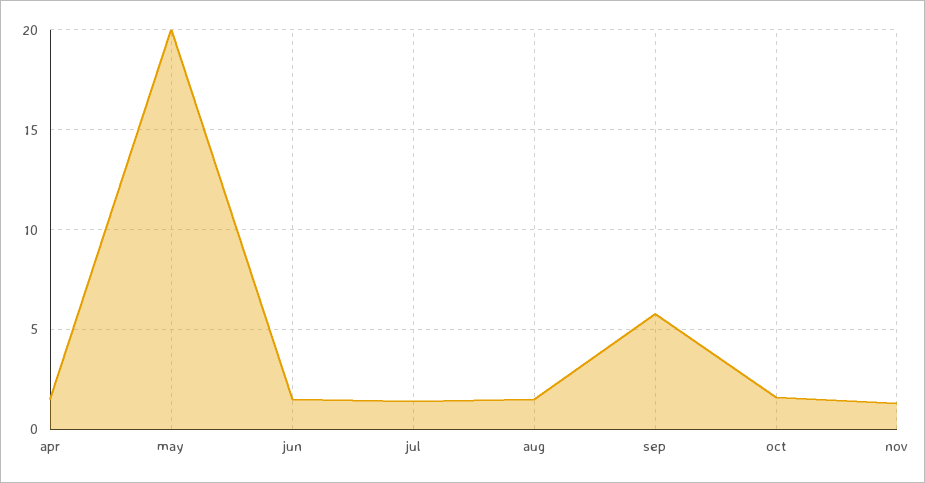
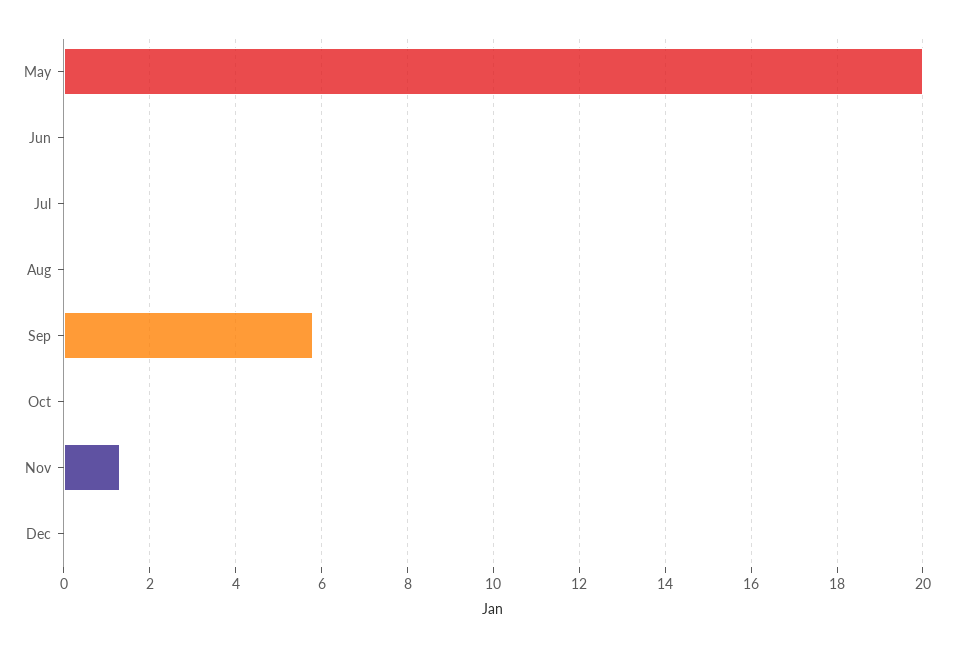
apr: 1.5 -> none
jun: 1.5 -> 0
jul: 1.5 -> 0
aug: 1.5 -> 0
oct: 1.5 -> 0
Dec: none -> 0

